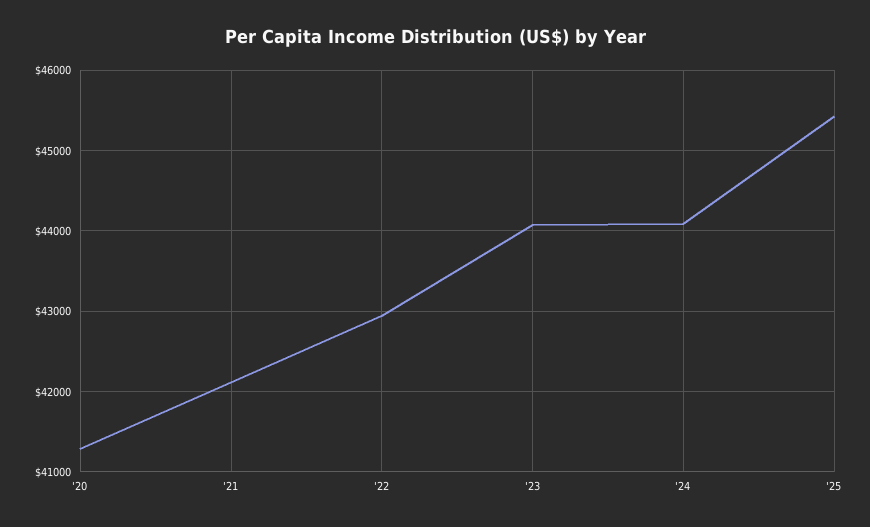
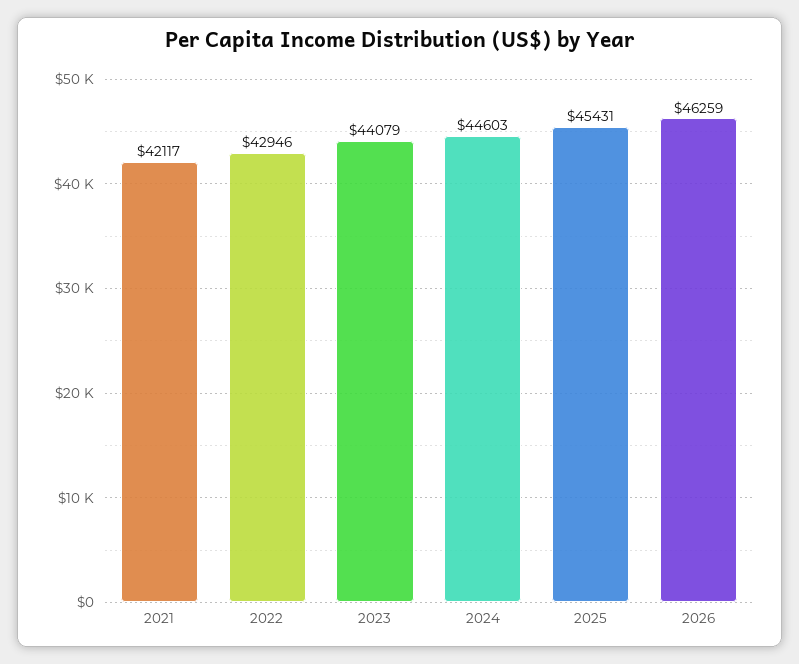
'20: 41300 -> none
'24: 44100 -> 44603
2026: none -> 46259

